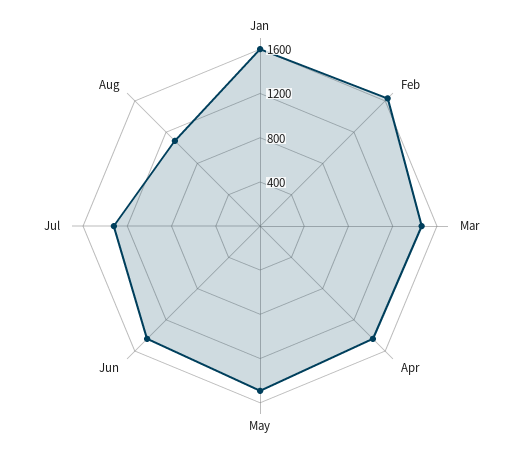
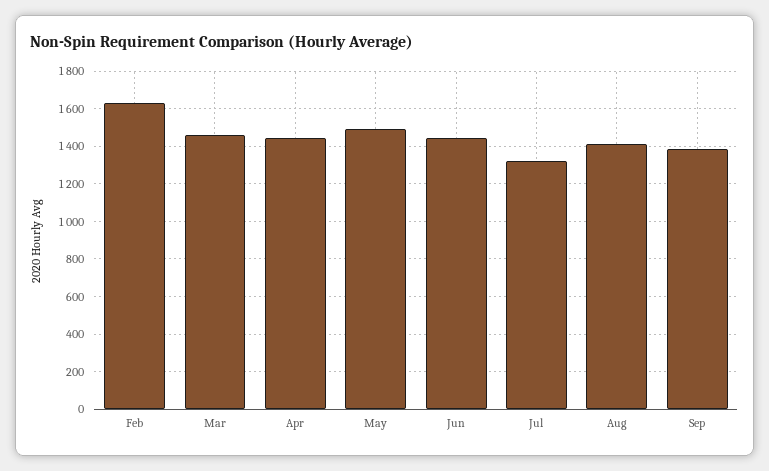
Jan: 1600 -> none
Aug: 1100 -> 1400
Sep: none -> 1400

